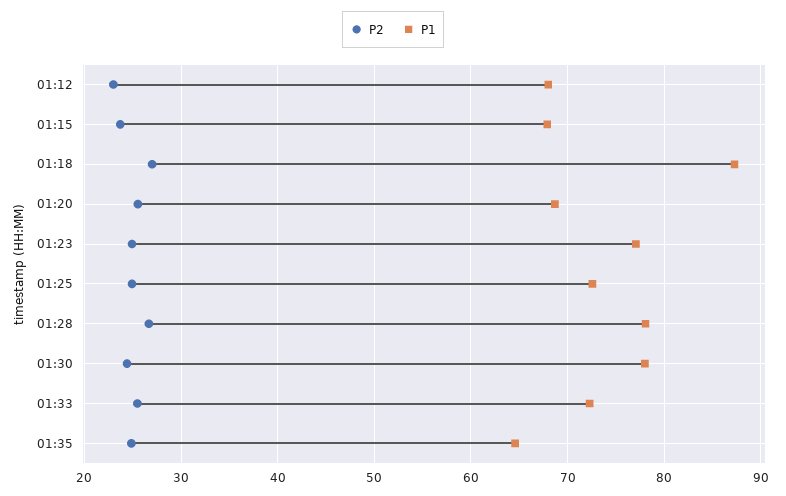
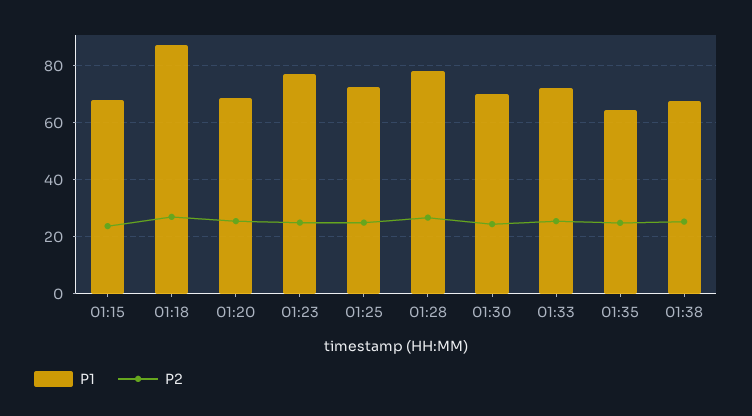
P2, 01:12: 23 -> none
P1, 01:12: 68 -> none
P1, 01:30: 78 -> 70
P1, 01:38: none -> 67.5
P2, 01:38: none -> 25

